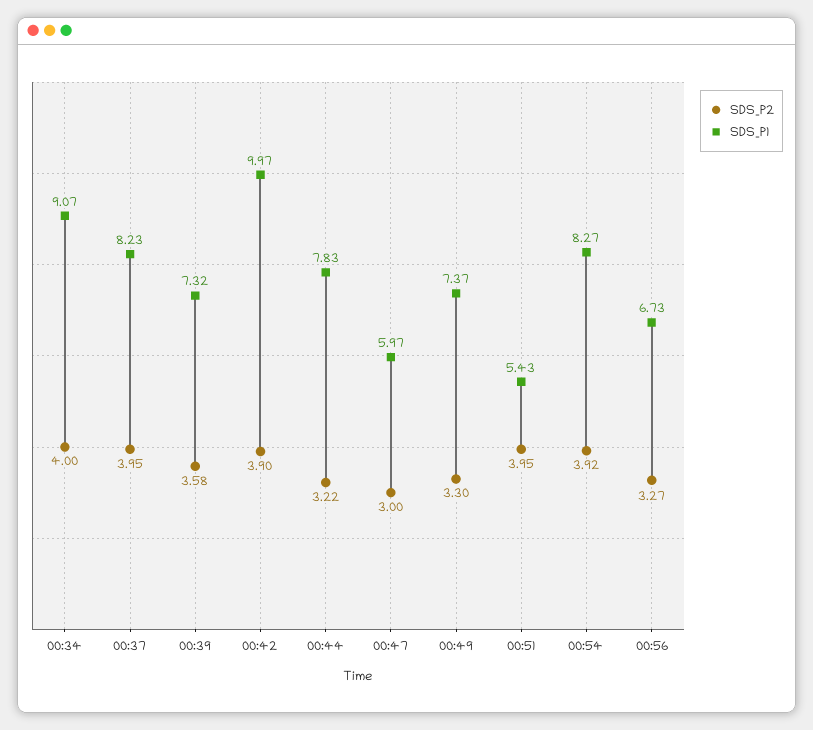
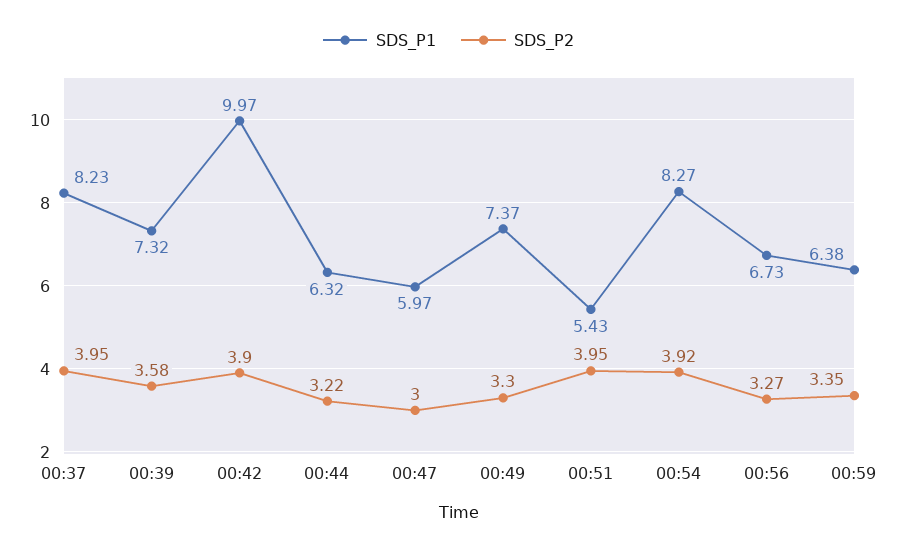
SDS_P2, 00:34: 4 -> none
SDS_P1, 00:34: 9.07 -> none
SDS_P1, 00:44: 7.83 -> 6.32
SDS_P1, 00:59: none -> 6.38
SDS_P2, 00:59: none -> 3.35

